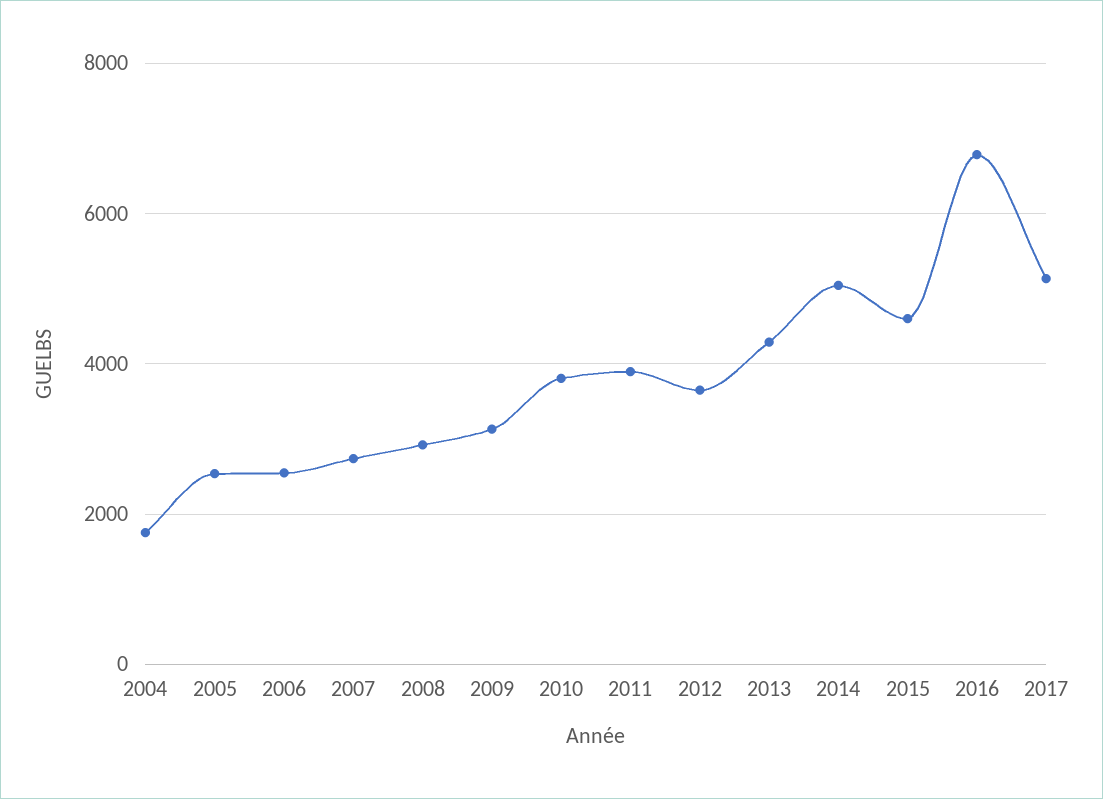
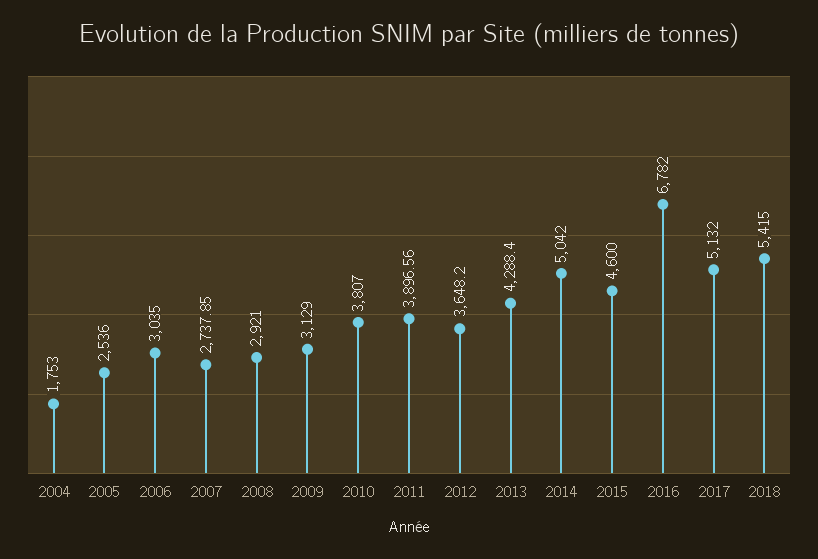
2006: 2600 -> 3035
2018: none -> 5415

